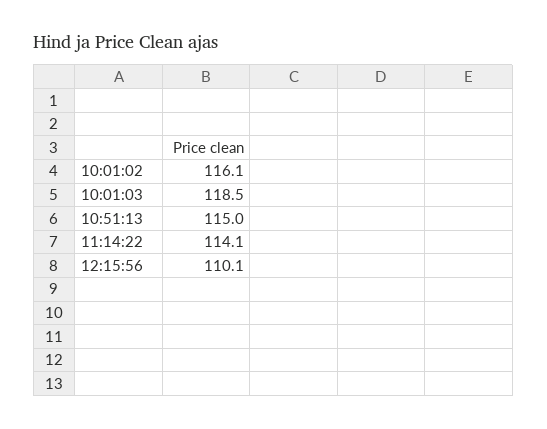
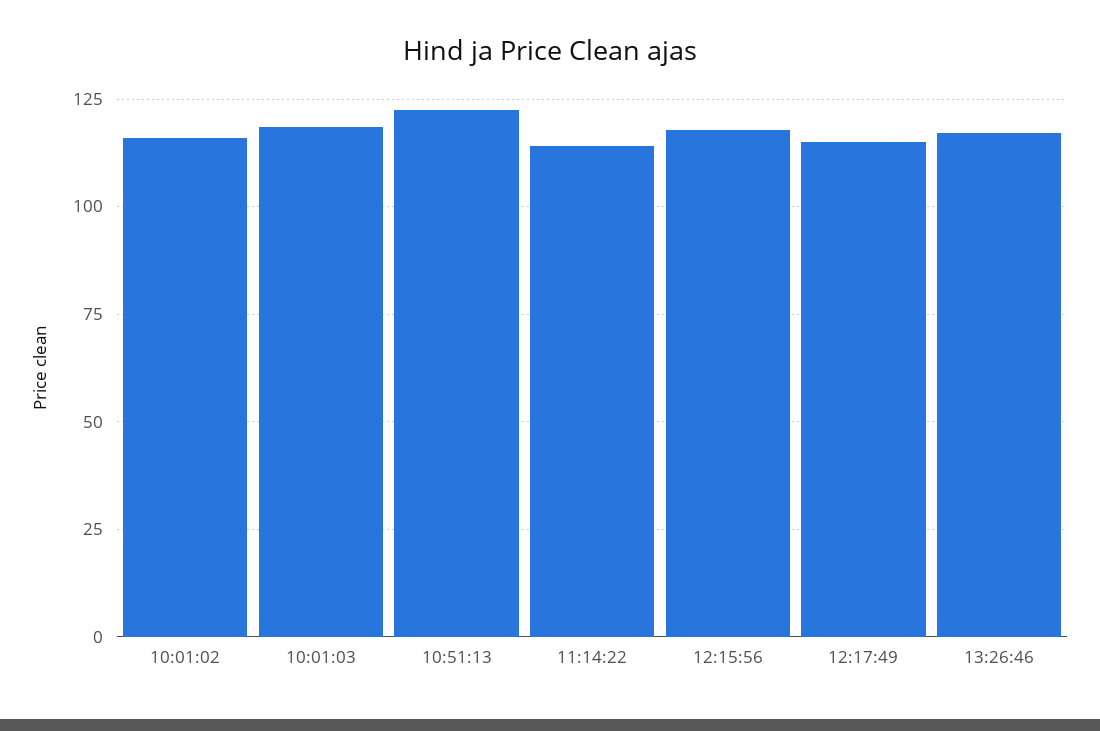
10:51:13: 115 -> 122.5
12:15:56: 110.1 -> 117.5
12:17:49: none -> 115
13:26:46: none -> 117.5

